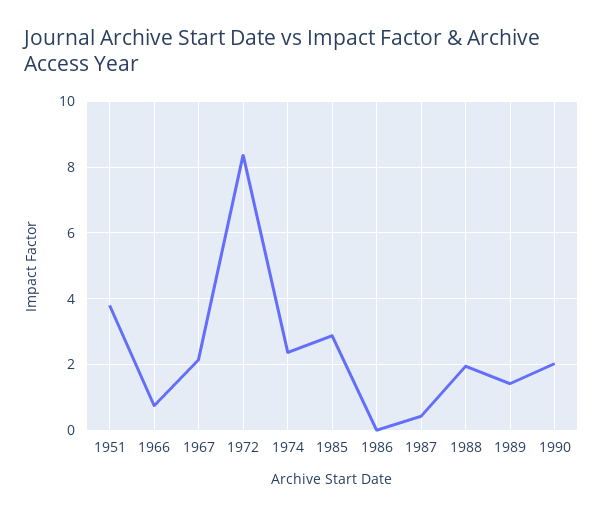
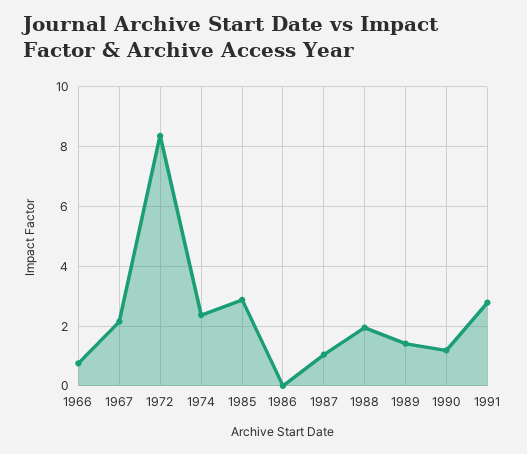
1951: 3.8 -> none
1987: 0.4 -> 1
1990: 2 -> 1.25
1991: none -> 2.75

